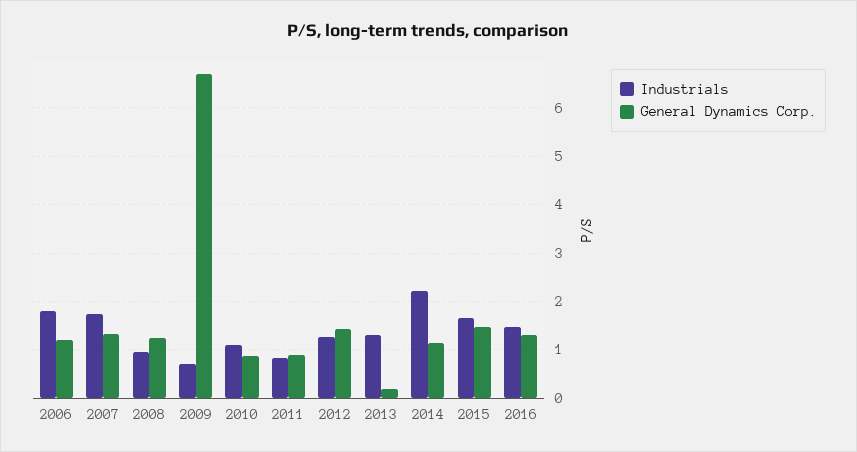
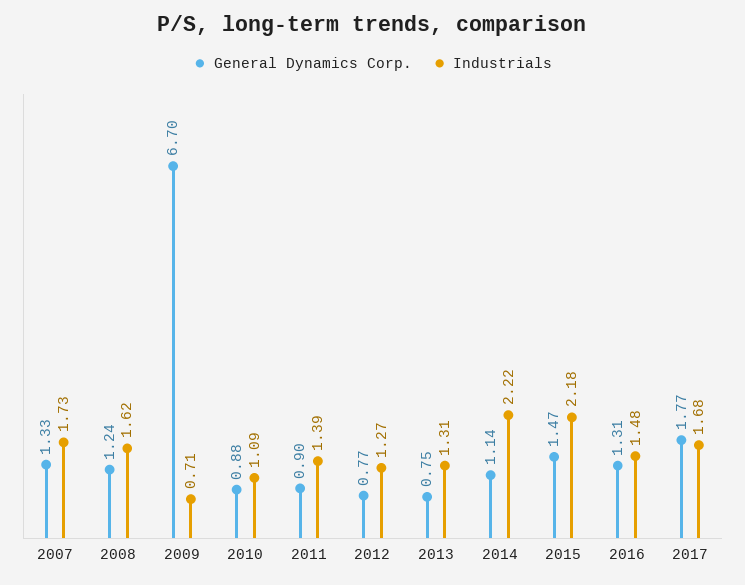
Industrials, 2006: 1.8 -> none
General Dynamics Corp., 2006: 1.2 -> none
Industrials, 2008: 1 -> 1.62
Industrials, 2011: 0.8 -> 1.39
General Dynamics Corp., 2012: 1.4 -> 0.77
General Dynamics Corp., 2013: 0.2 -> 0.75
Industrials, 2015: 1.6 -> 2.18
General Dynamics Corp., 2017: none -> 1.77
Industrials, 2017: none -> 1.68

